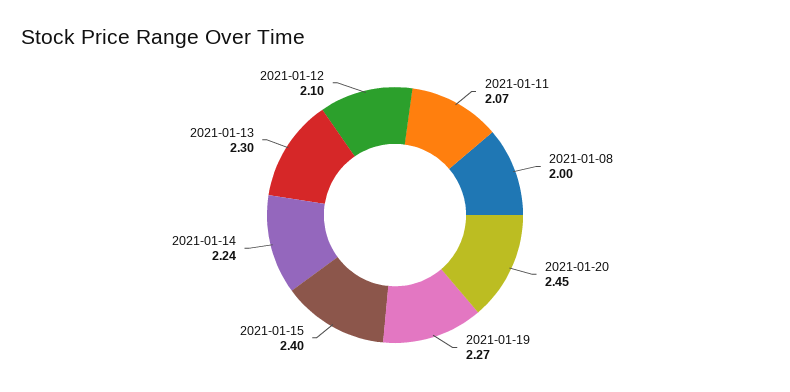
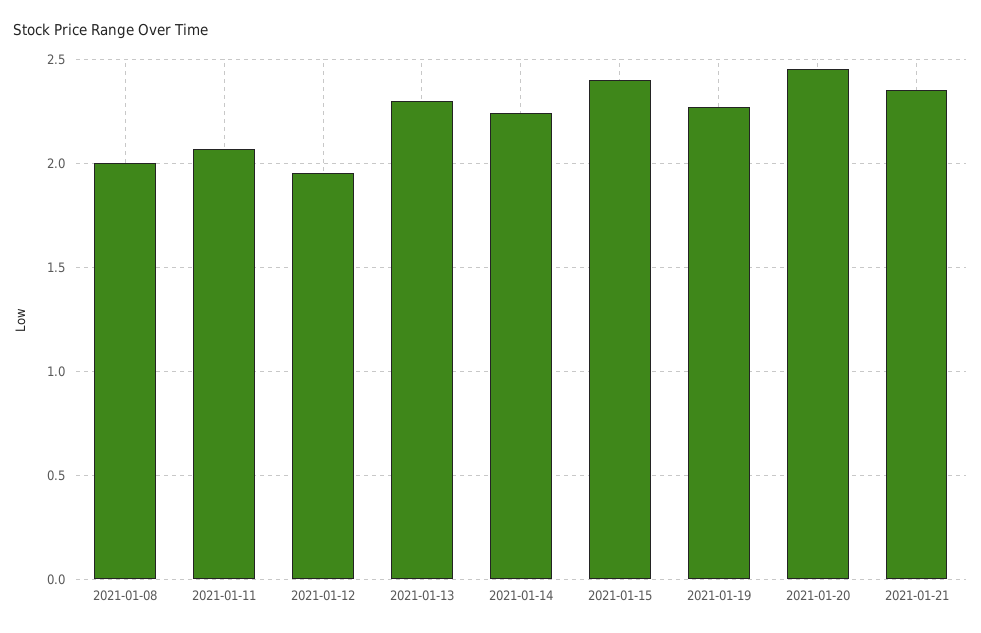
2021-01-12: 2.1 -> 1.95
2021-01-21: none -> 2.35

